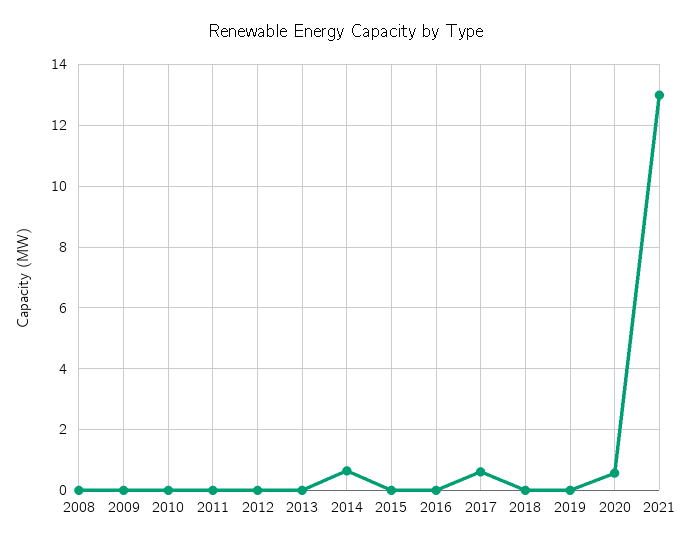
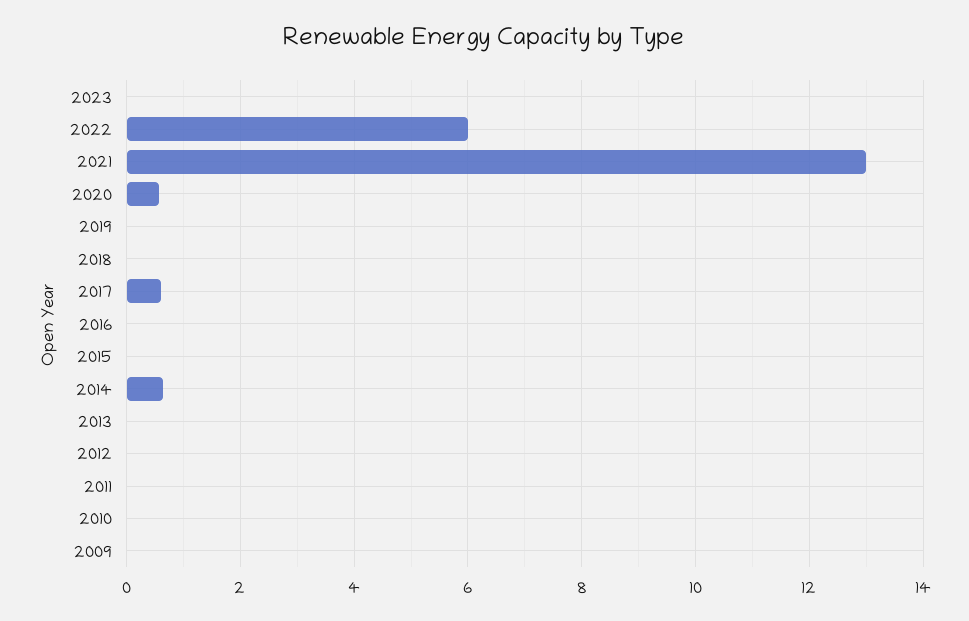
2008: 0 -> none
2023: none -> 0
2022: none -> 6

